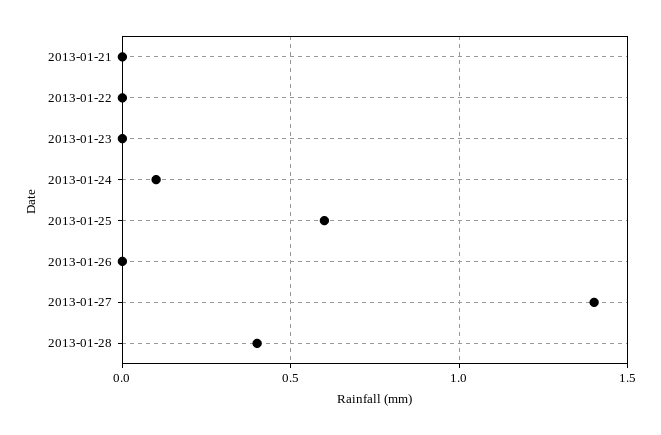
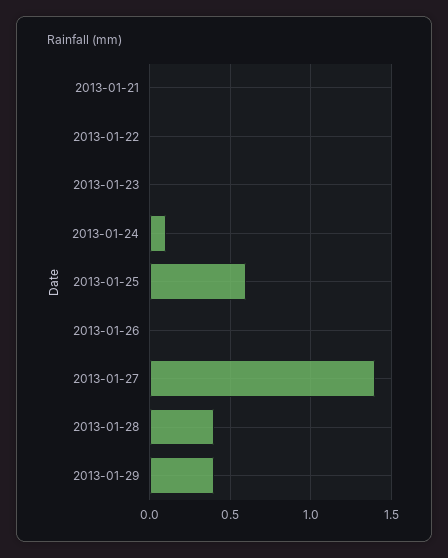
2013-01-29: none -> 0.4

